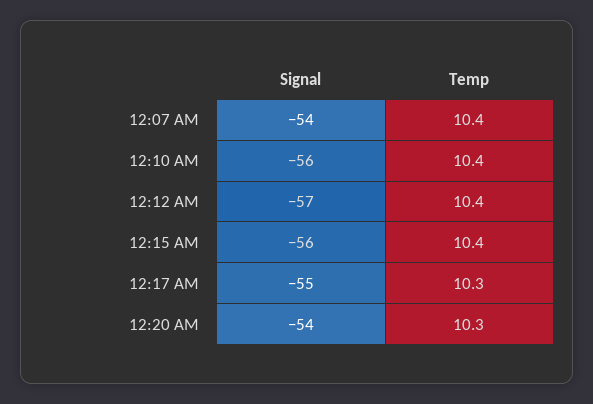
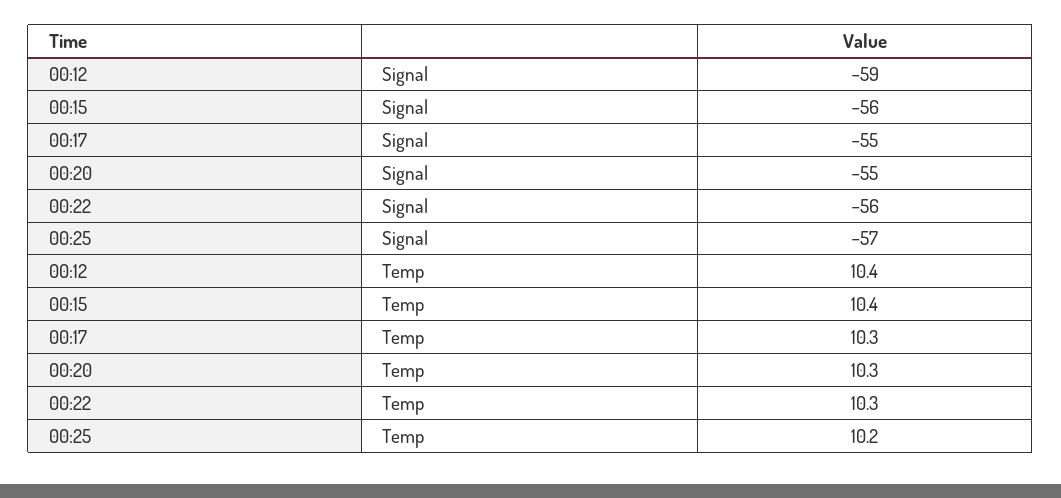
Signal, 12:07 AM: -54 -> none
Temp, 12:07 AM: 10.4 -> none
Signal, 12:10 AM: -56 -> none
Temp, 12:10 AM: 10.4 -> none
Signal, 12:12 AM: -57 -> -59
Signal, 12:20 AM: -54 -> -55
Signal, 00:22: none -> -56
Signal, 00:25: none -> -57
Temp, 00:22: none -> 10.3
Temp, 00:25: none -> 10.2

